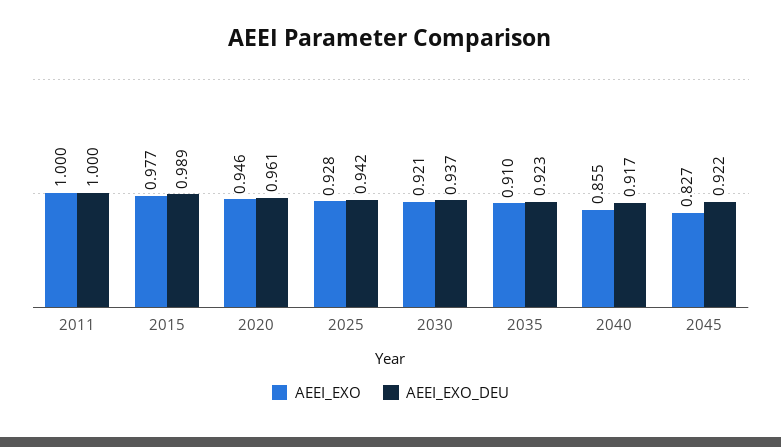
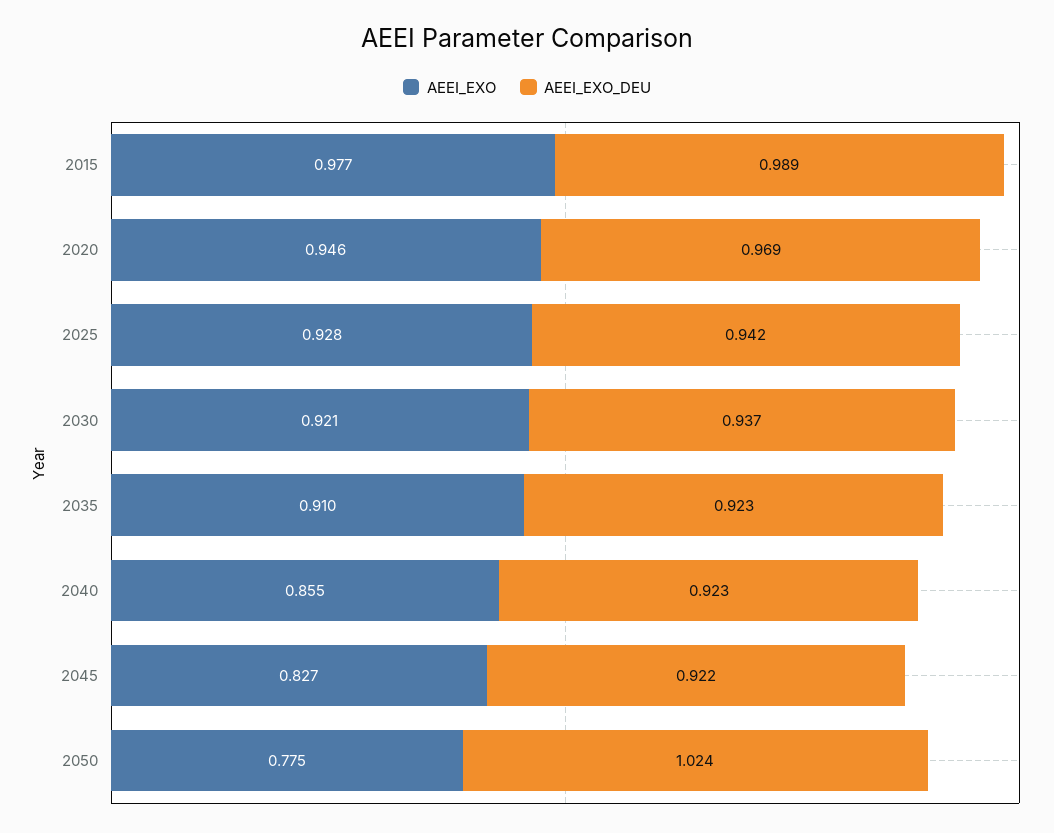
AEEI_EXO, 2011: 1 -> none
AEEI_EXO_DEU, 2011: 1 -> none
AEEI_EXO_DEU, 2020: 0.961 -> 0.969
AEEI_EXO_DEU, 2040: 0.917 -> 0.923
AEEI_EXO, 2050: none -> 0.775
AEEI_EXO_DEU, 2050: none -> 1.024

